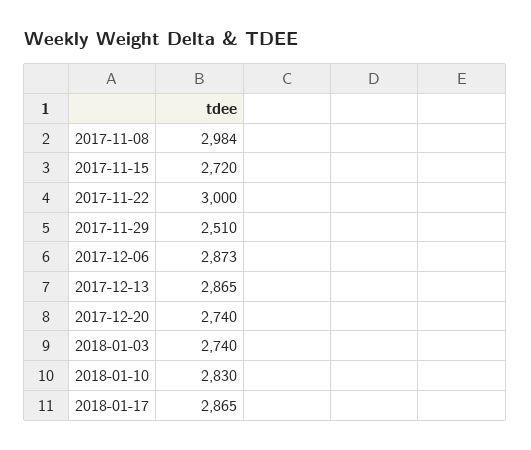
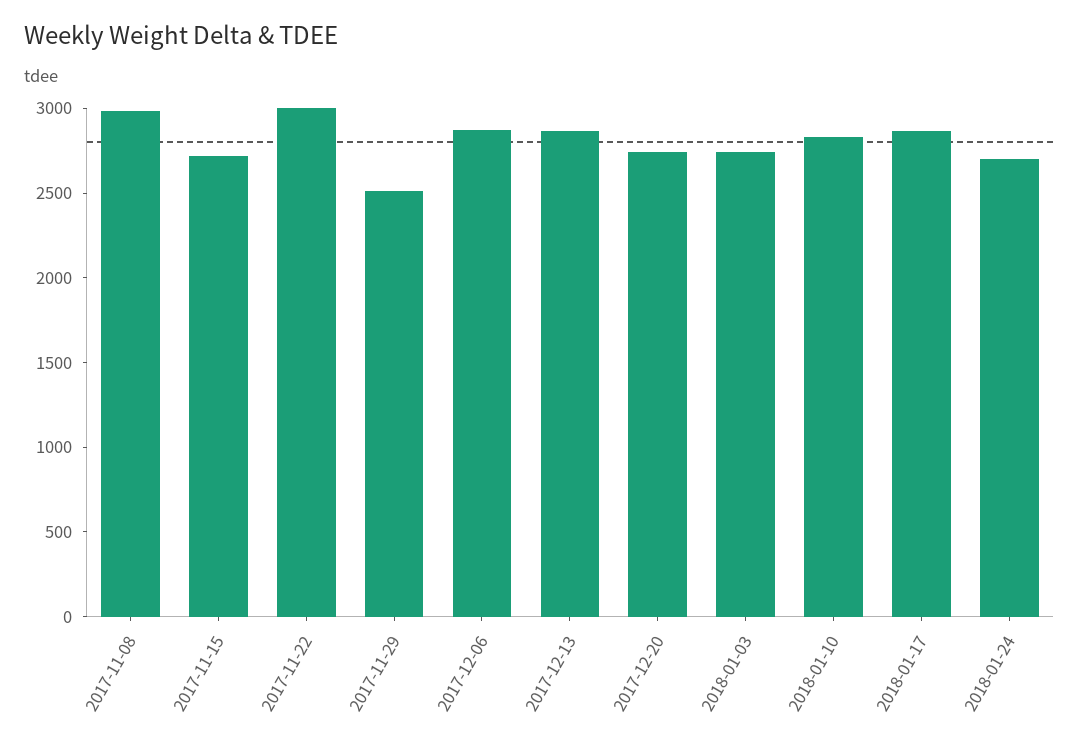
2018-01-24: none -> 2700

